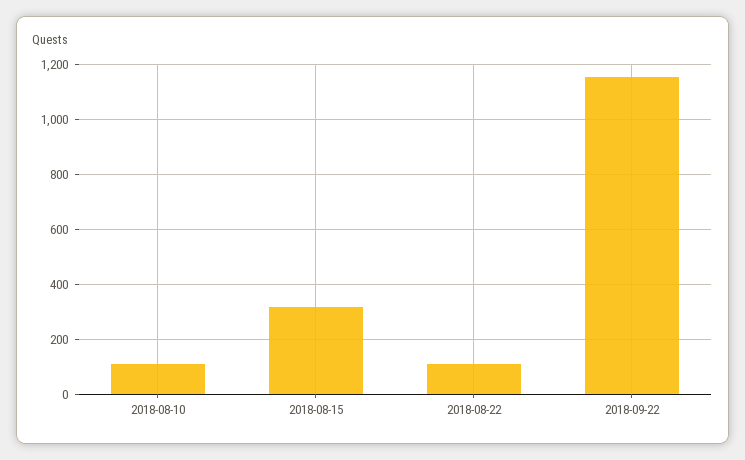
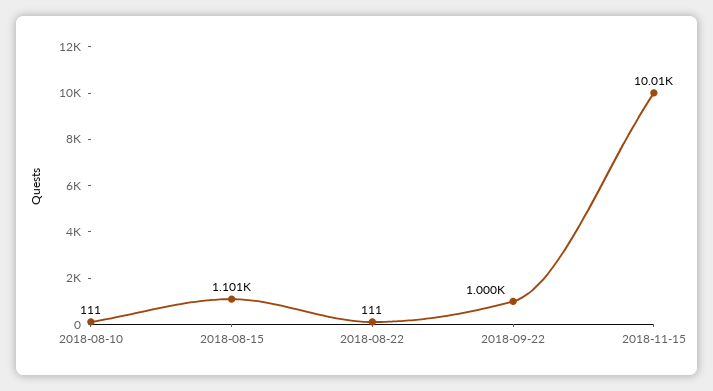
2018-08-15: 325 -> 1101
2018-09-22: 1150 -> 1000
2018-11-15: none -> 10010

